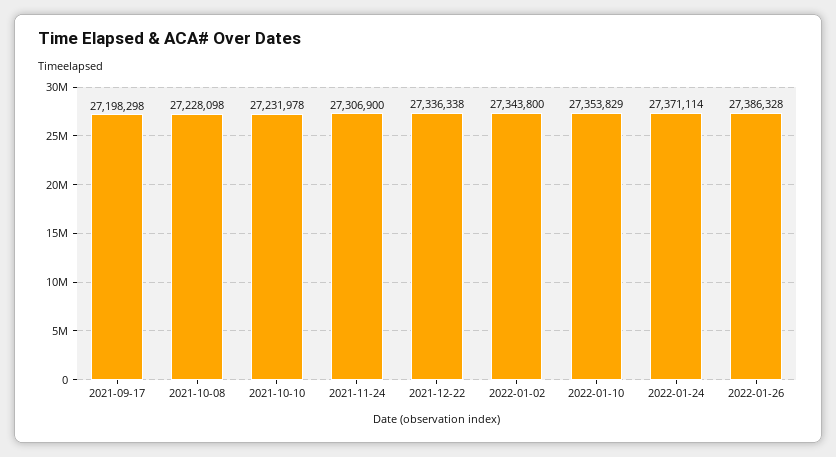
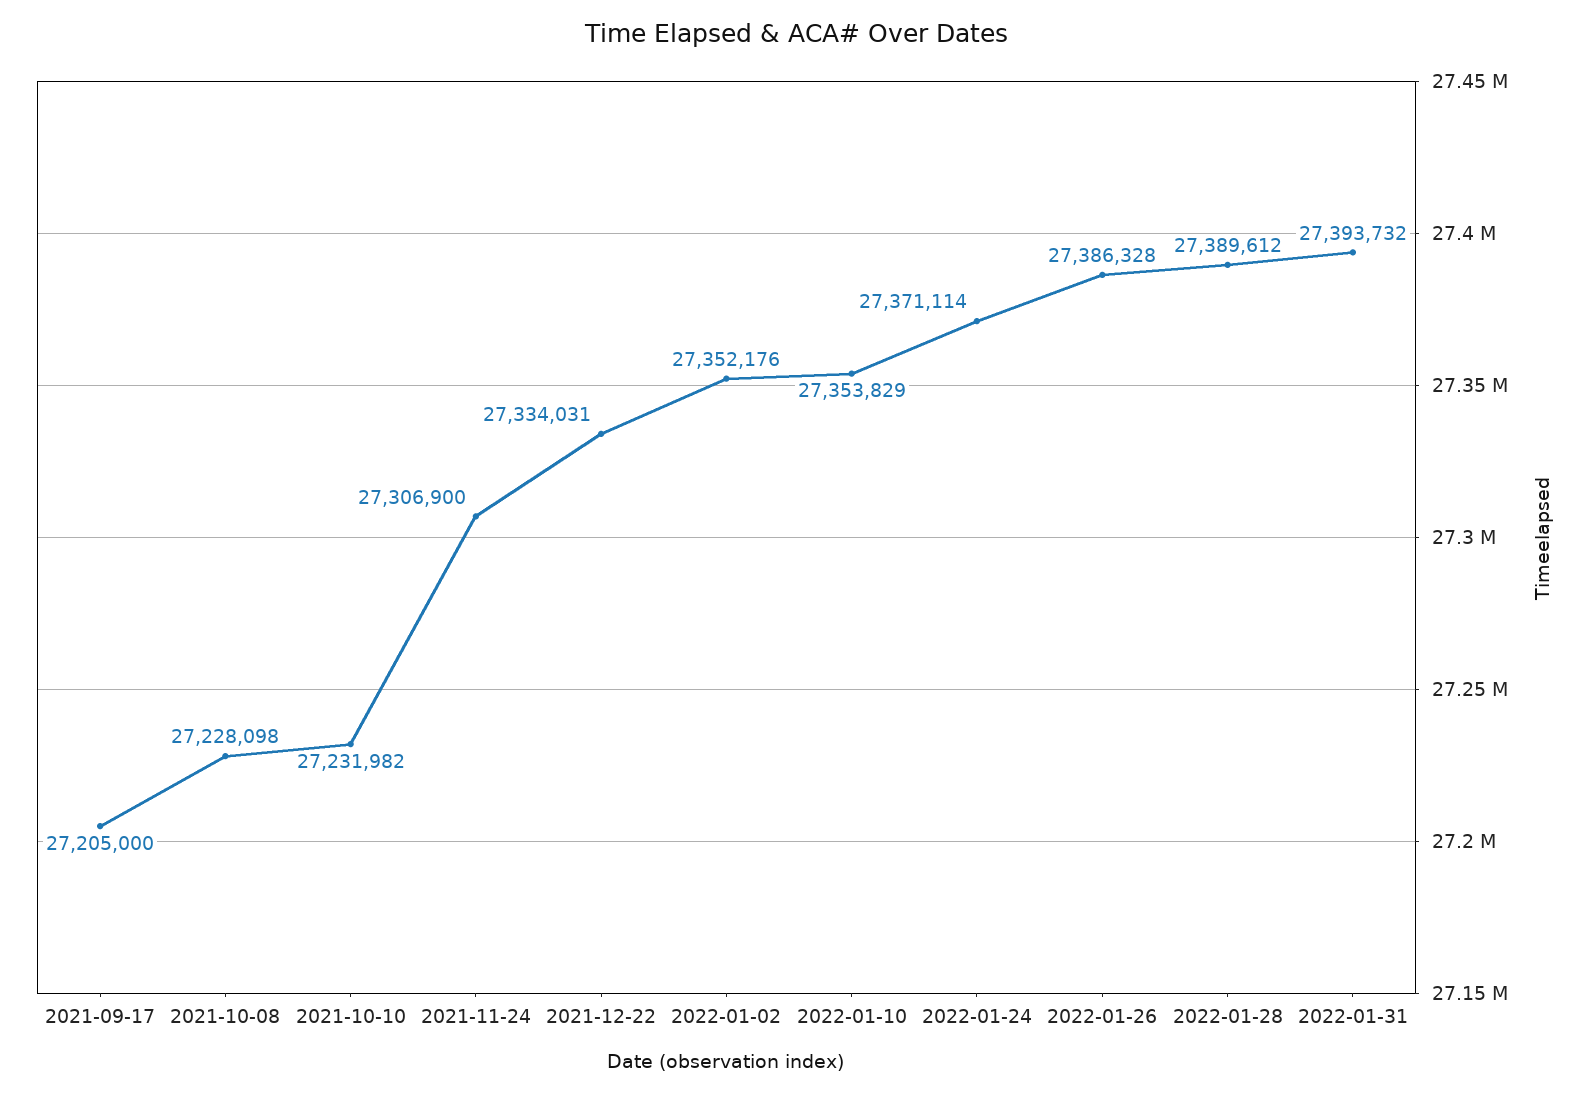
2021-09-17: 27198298 -> 27205000
2021-10-10: 27231978 -> 27231982
2021-12-22: 27336338 -> 27334031
2022-01-02: 27343800 -> 27352176
2022-01-28: none -> 27389612
2022-01-31: none -> 27393732

